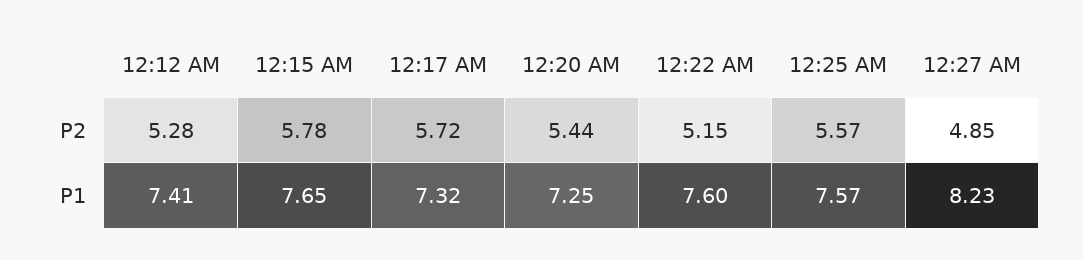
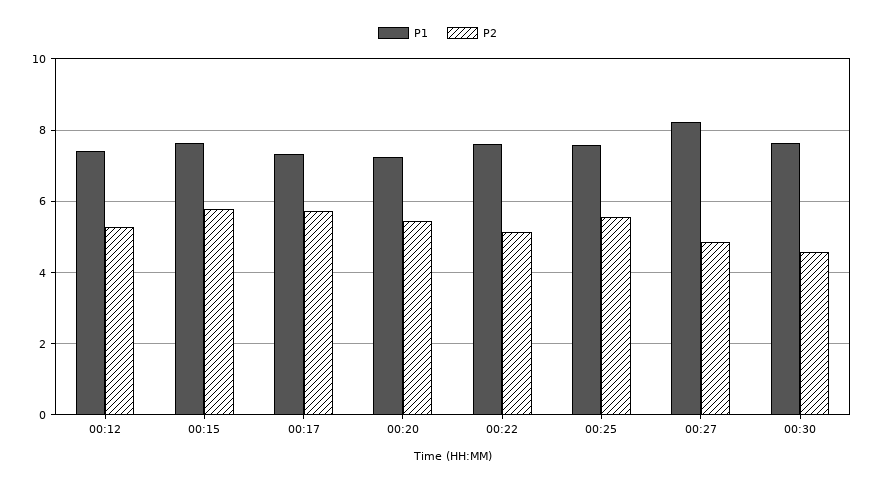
P1, 00:30: none -> 7.6
P2, 00:30: none -> 4.6

